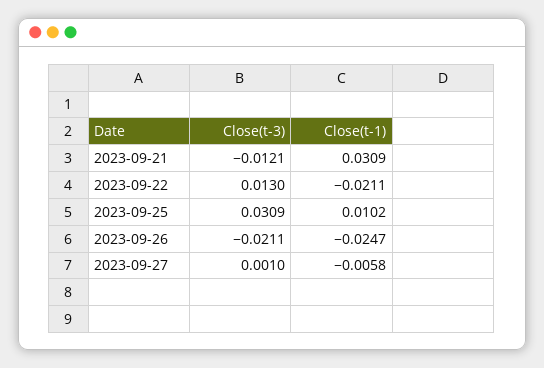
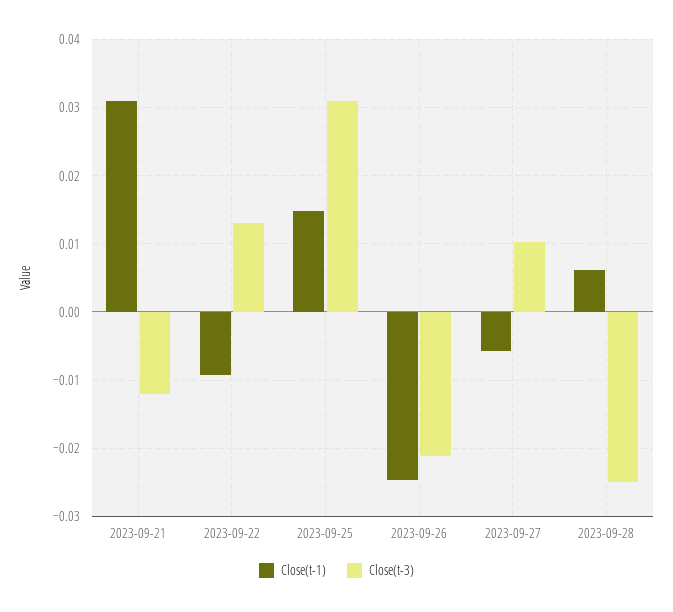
Close(t-1), 2023-09-22: -0.0211 -> -0.009
Close(t-1), 2023-09-25: 0.0102 -> 0.015
Close(t-3), 2023-09-27: 0.001 -> 0.01
Close(t-1), 2023-09-28: none -> 0.006
Close(t-3), 2023-09-28: none -> -0.025

